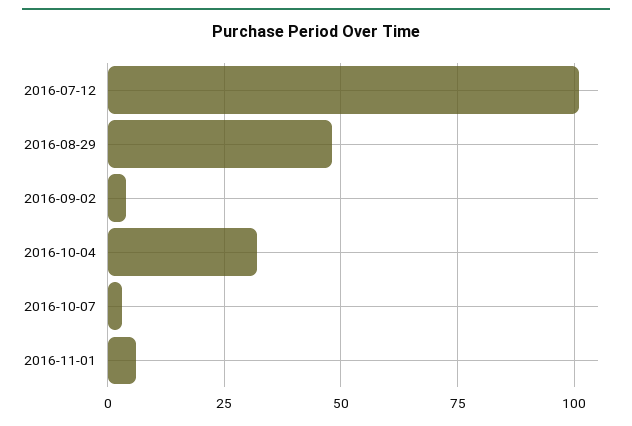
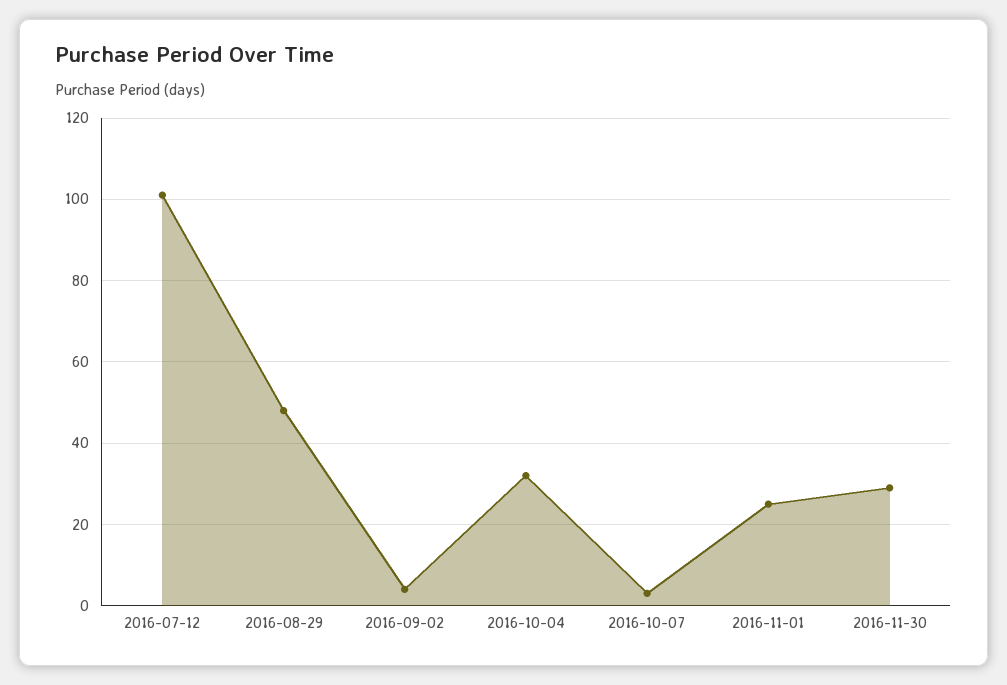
2016-11-01: 5 -> 25
2016-11-30: none -> 30

